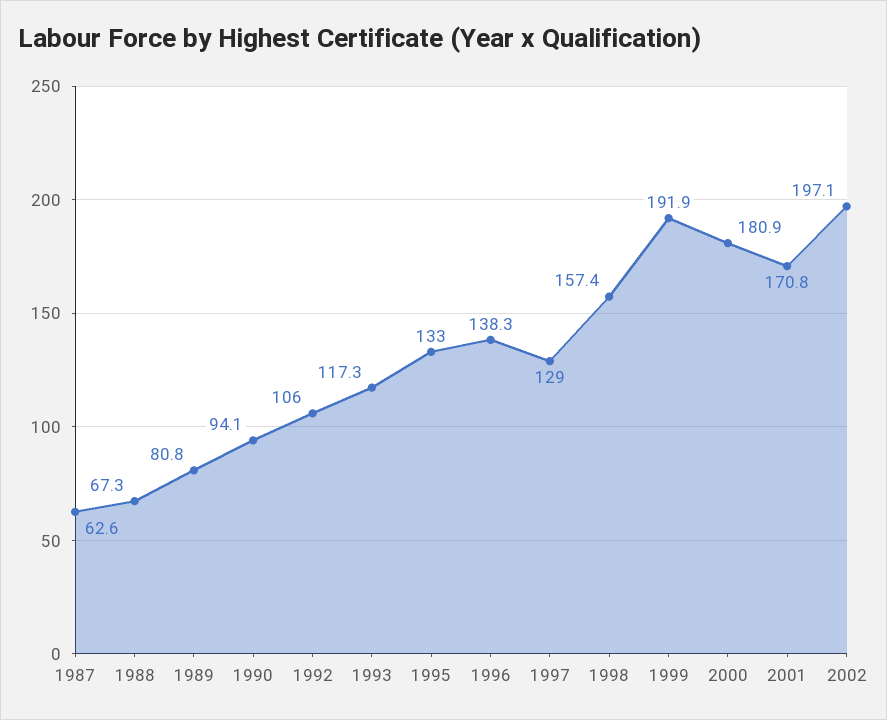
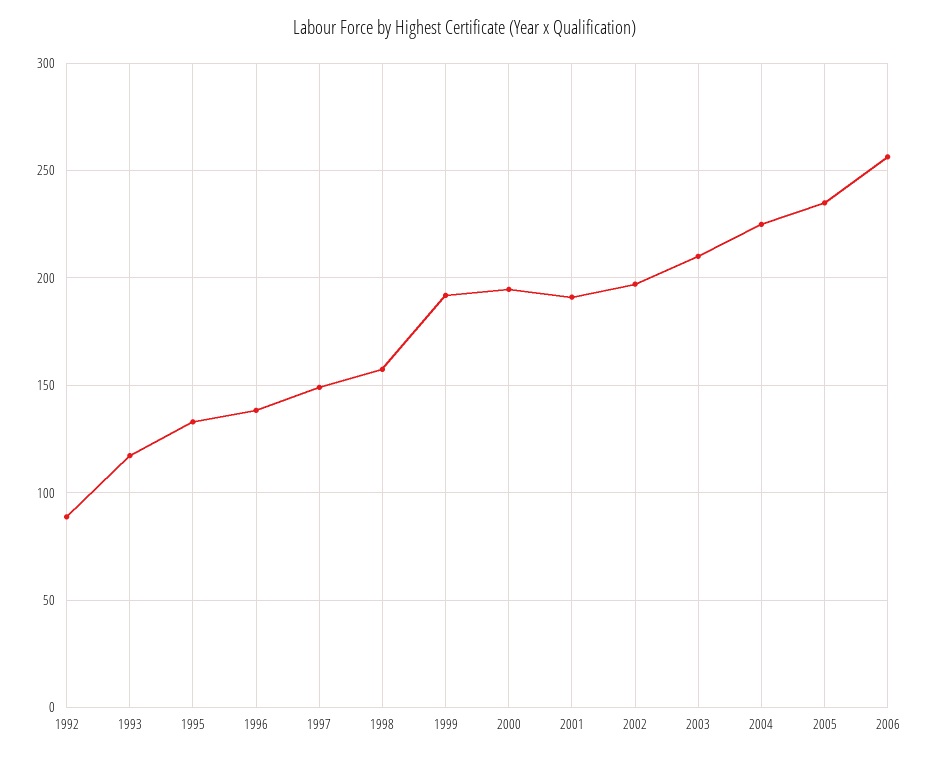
1987: 62.6 -> none
1988: 67.3 -> none
1989: 80.8 -> none
1990: 94.1 -> none
1992: 106 -> 90
1997: 129 -> 150
2000: 180.9 -> 195
2001: 170.8 -> 190
2003: none -> 210
2004: none -> 225
2005: none -> 235
2006: none -> 255

